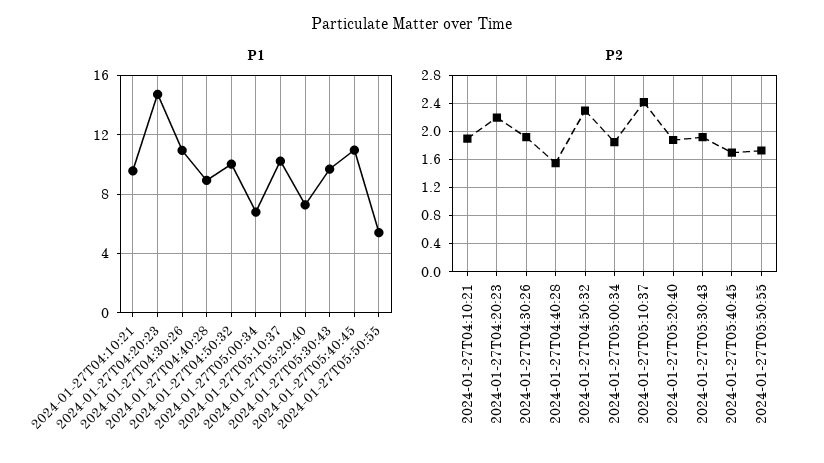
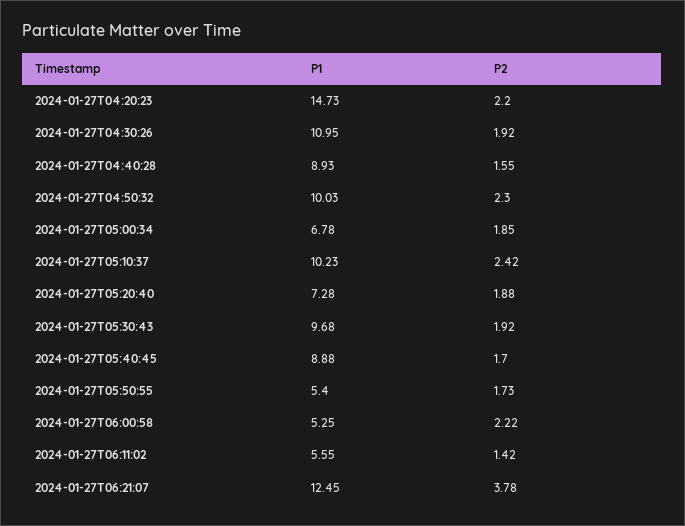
P1, 2024-01-27T04:10:21: 9.5 -> none
P1, 2024-01-27T05:40:45: 11 -> 8.88
P2, 2024-01-27T04:10:21: 1.9 -> none
P1, 2024-01-27T06:00:58: none -> 5.25
P2, 2024-01-27T06:00:58: none -> 2.22
P1, 2024-01-27T06:11:02: none -> 5.55
P2, 2024-01-27T06:11:02: none -> 1.42
P1, 2024-01-27T06:21:07: none -> 12.45
P2, 2024-01-27T06:21:07: none -> 3.78

